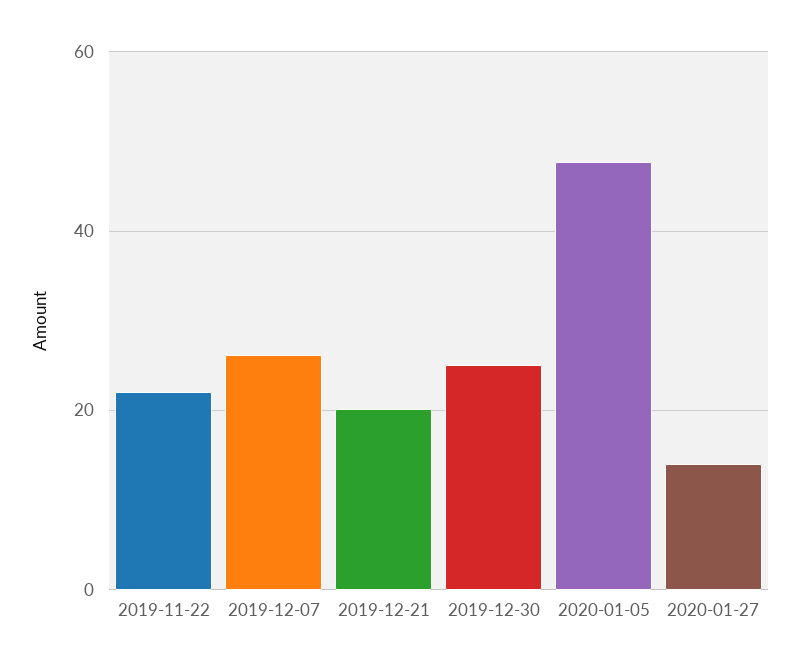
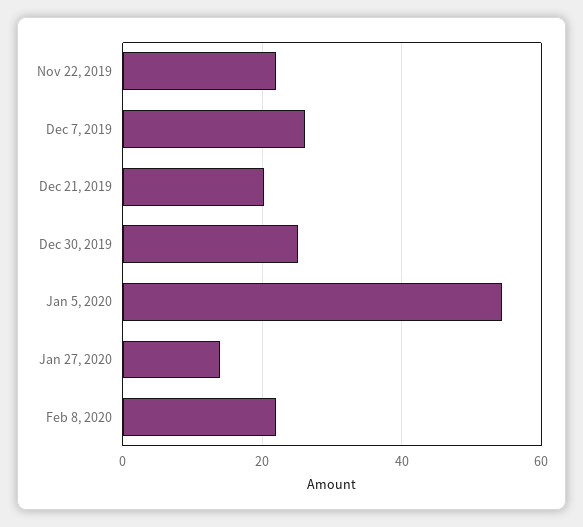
2020-01-05: 48 -> 54
Feb 8, 2020: none -> 22

